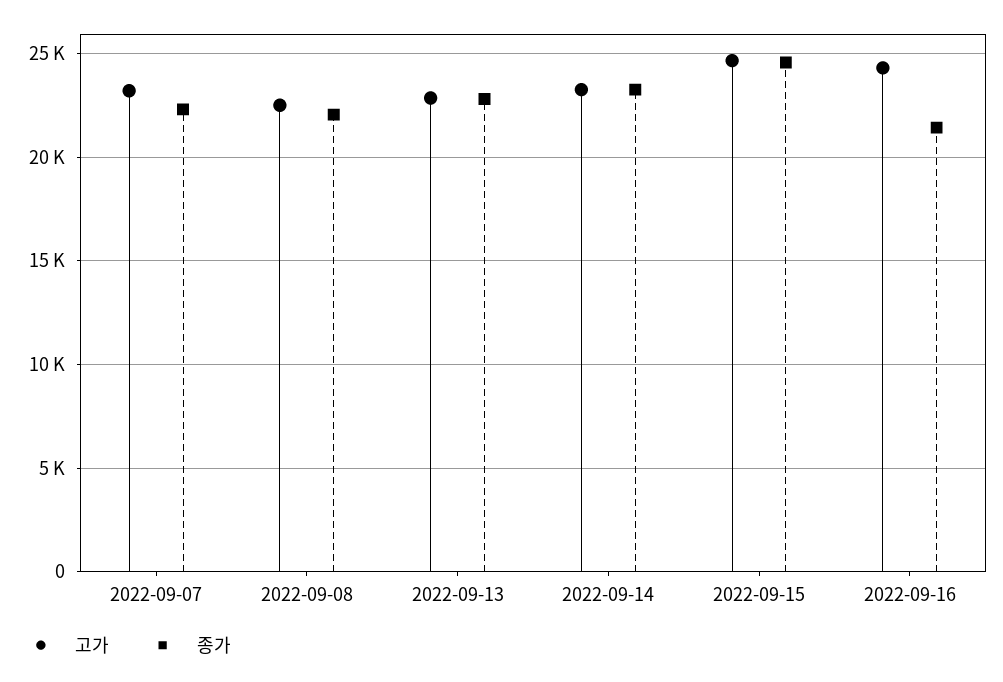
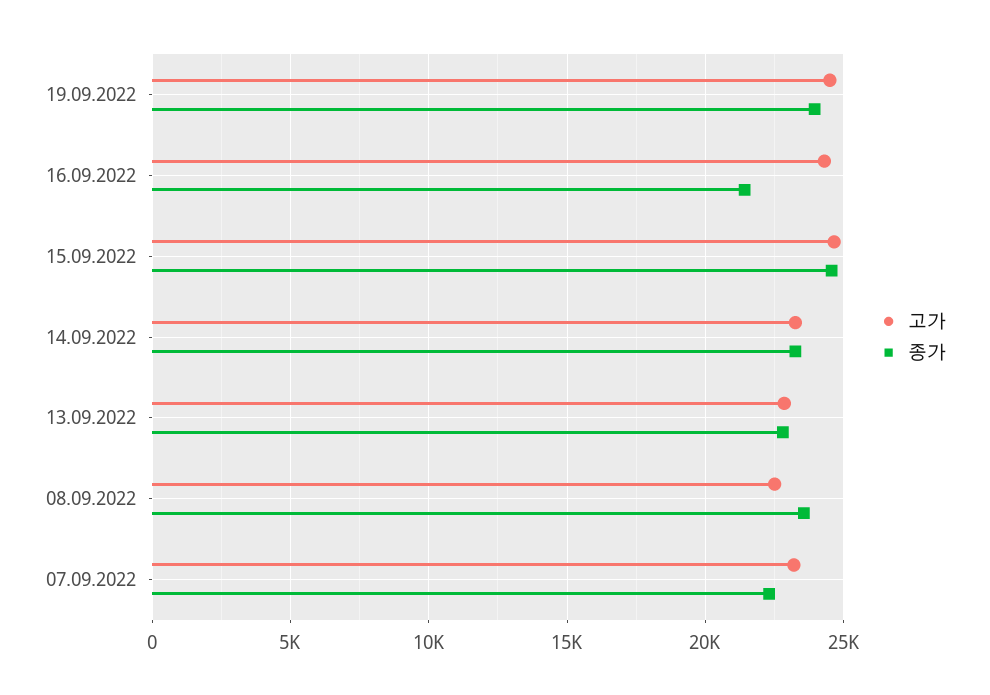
종가, 2022-09-08: 22000 -> 23500
고가, 19.09.2022: none -> 24500
종가, 19.09.2022: none -> 24000

